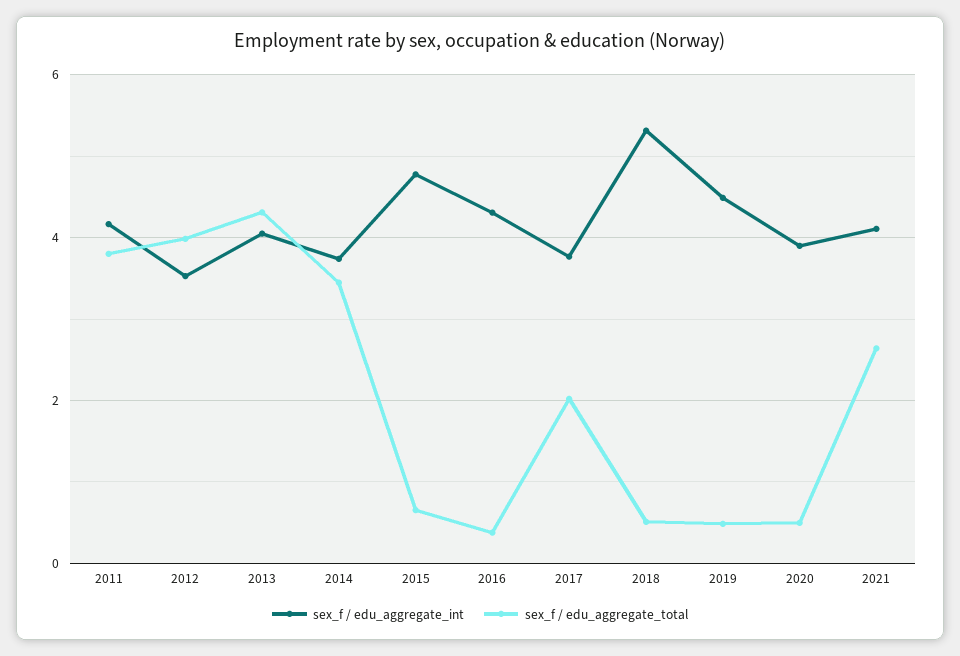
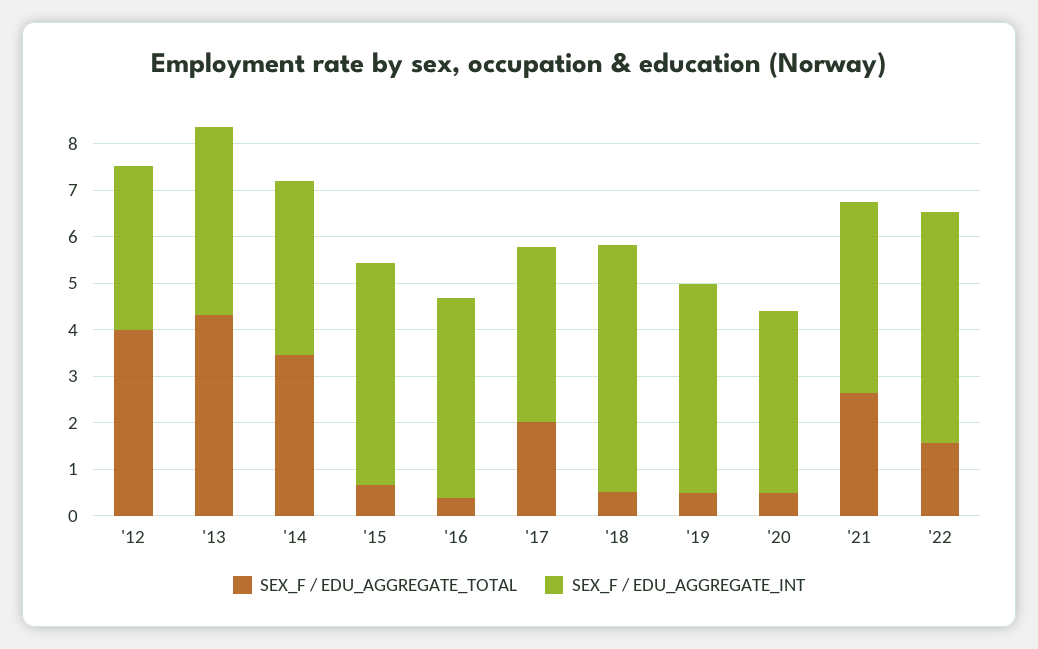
sex_f / edu_aggregate_int, 2011: 4.2 -> none
sex_f / edu_aggregate_total, 2011: 3.8 -> none
sex_f / edu_aggregate_total, '22: none -> 1.6
sex_f / edu_aggregate_int, '22: none -> 5

